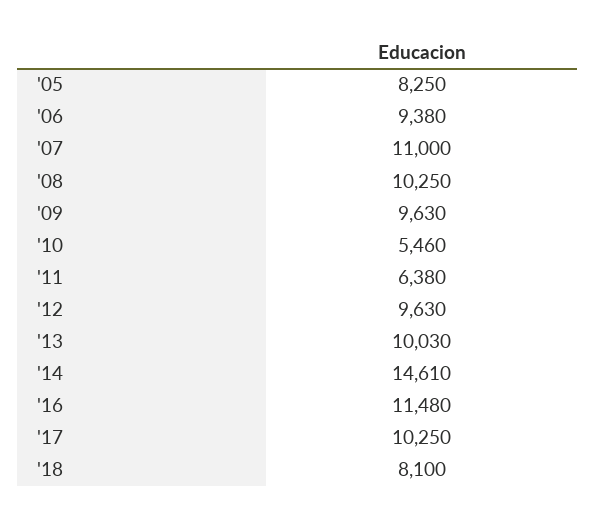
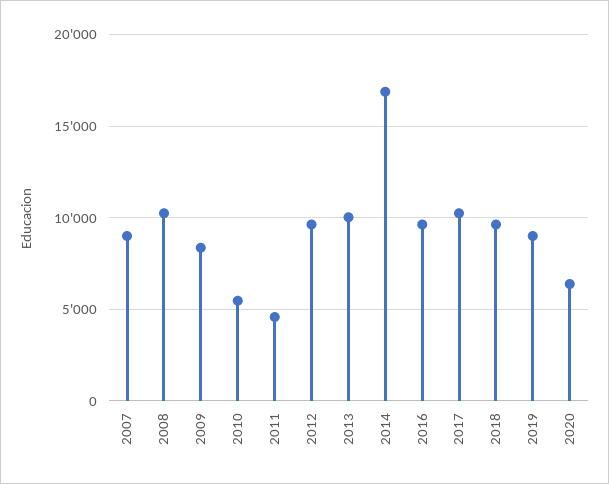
'05: 8250 -> none
'06: 9380 -> none
'07: 11000 -> 9000
'09: 9630 -> 8500
'11: 6380 -> 4500
'14: 14610 -> 17000
'16: 11480 -> 9500
'18: 8100 -> 9500
2019: none -> 9000
2020: none -> 6500

